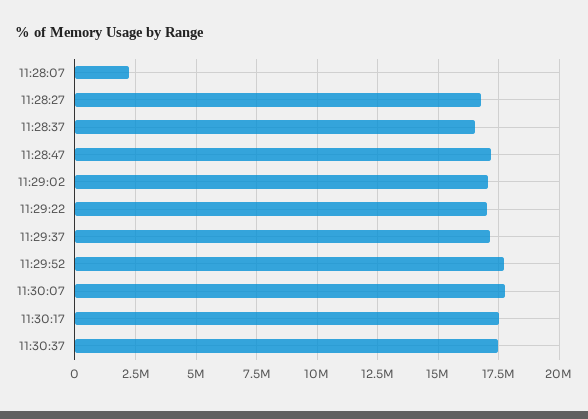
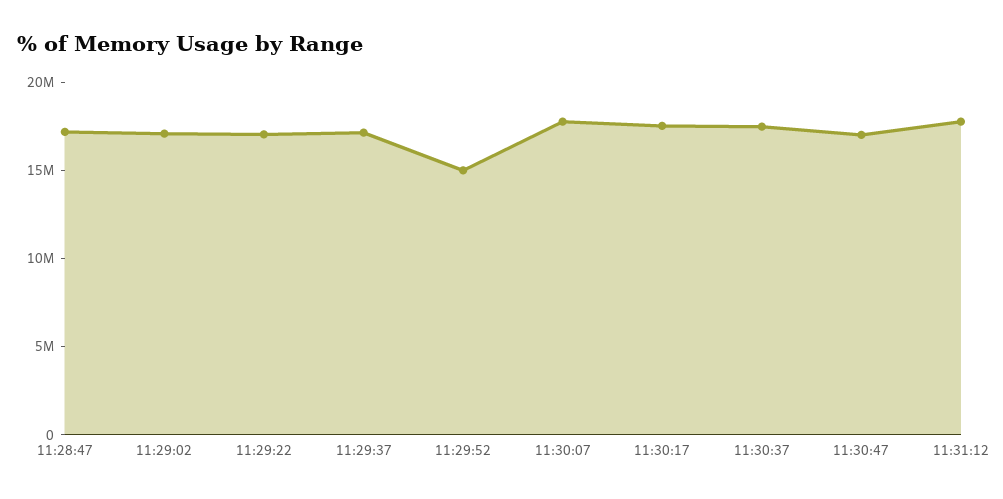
11:28:07: 2250000 -> none
11:28:27: 16750000 -> none
11:28:37: 16500000 -> none
11:29:52: 17750000 -> 15000000
11:30:47: none -> 17000000
11:31:12: none -> 18000000

